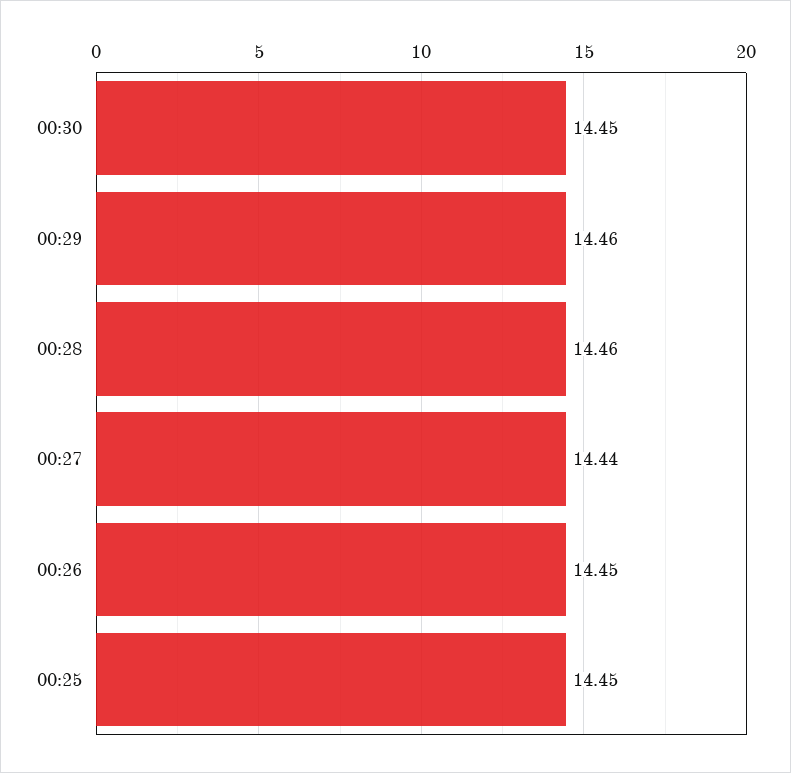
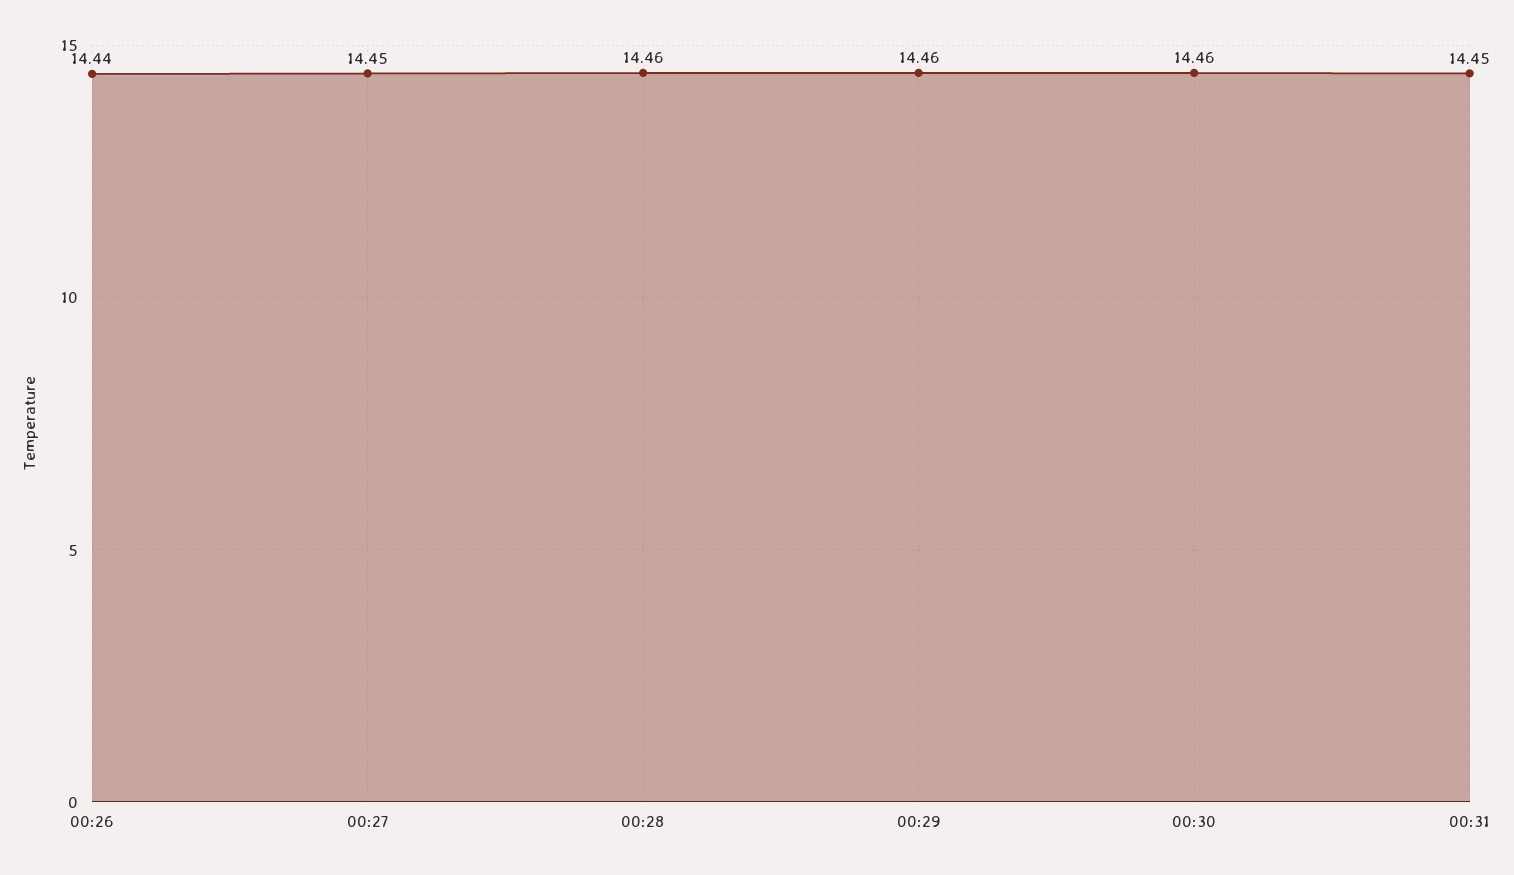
00:30: 14.45 -> 14.46
00:27: 14.44 -> 14.45
00:26: 14.45 -> 14.44
00:25: 14.45 -> none
00:31: none -> 14.45

